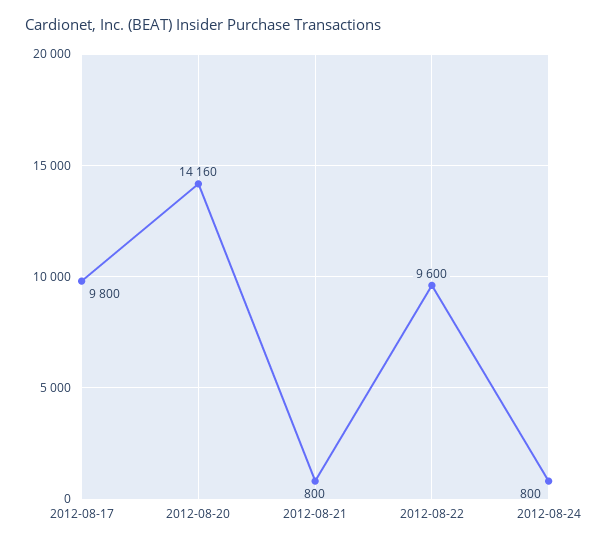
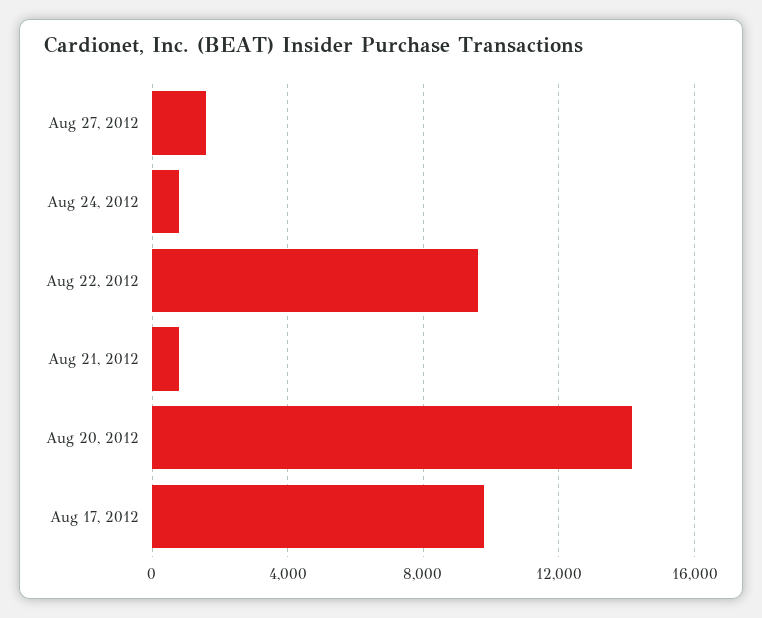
Aug 27, 2012: none -> 1500

